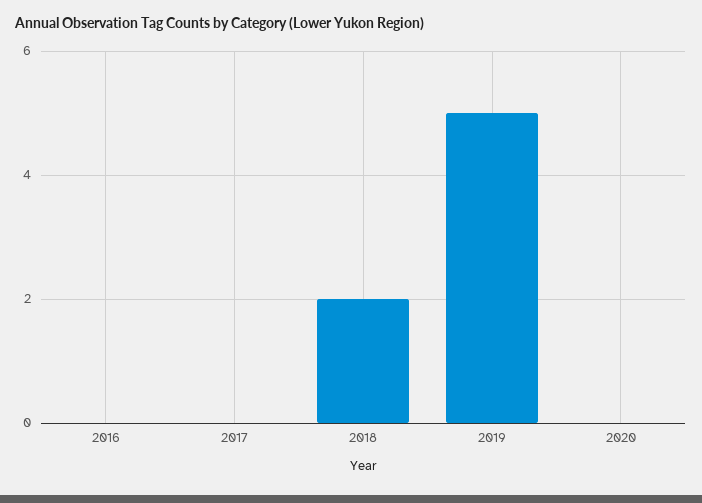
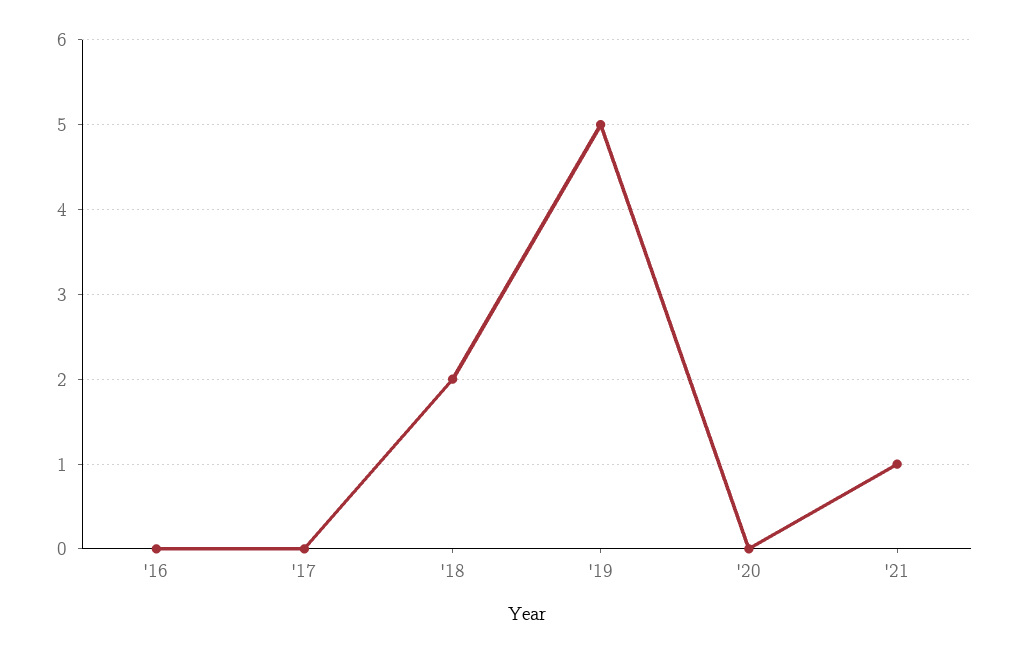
'21: none -> 1

